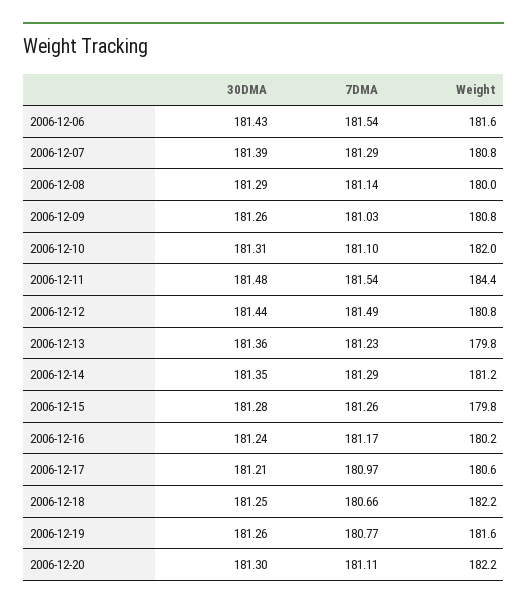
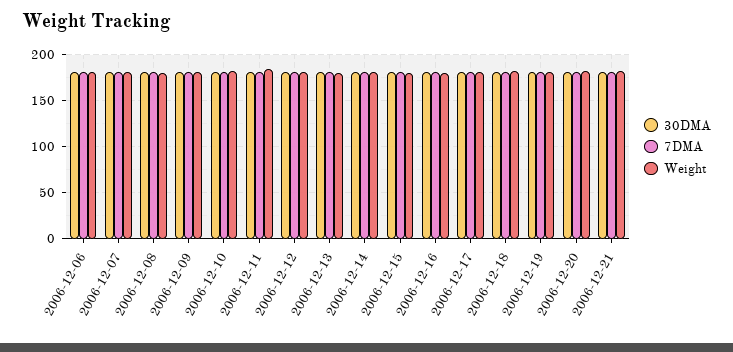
30DMA, 2006-12-21: none -> 180
7DMA, 2006-12-21: none -> 180
Weight, 2006-12-21: none -> 180

